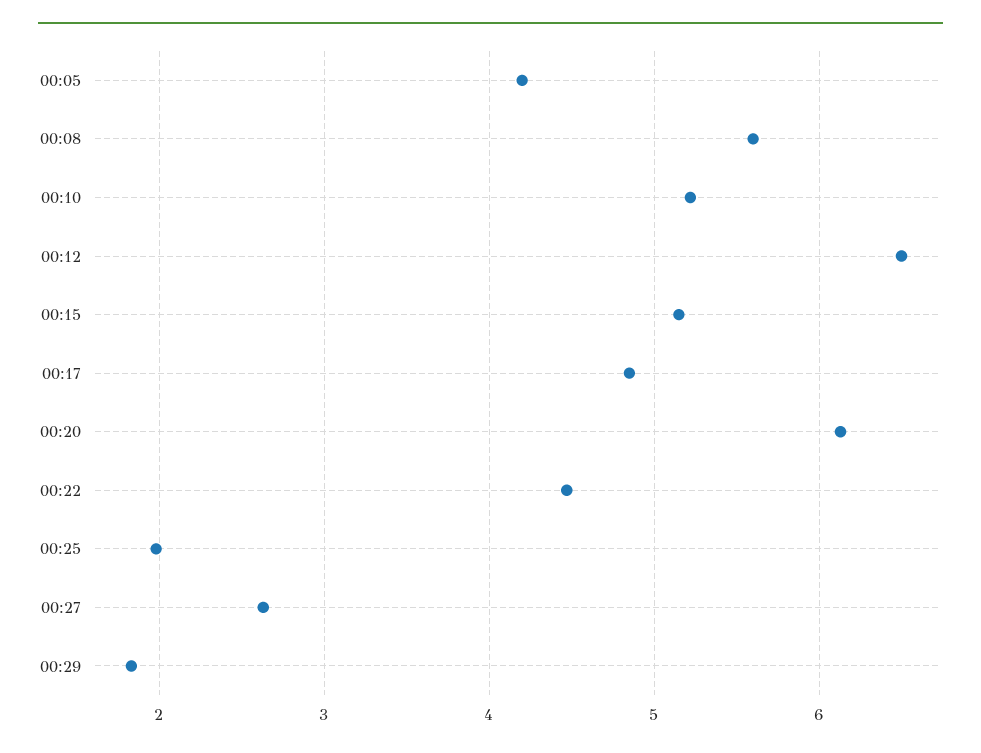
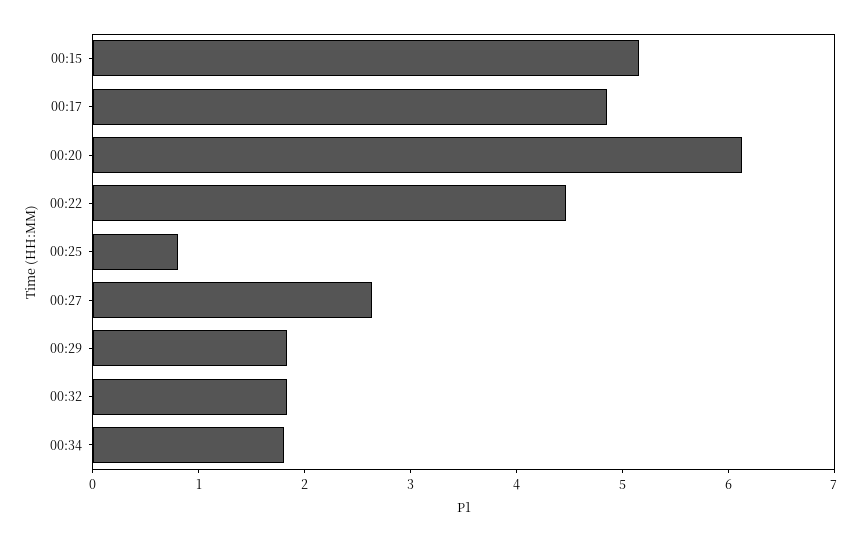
00:05: 4.2 -> none
00:08: 5.6 -> none
00:10: 5.2 -> none
00:12: 6.5 -> none
00:25: 2 -> 0.8
00:32: none -> 1.8
00:34: none -> 1.8

